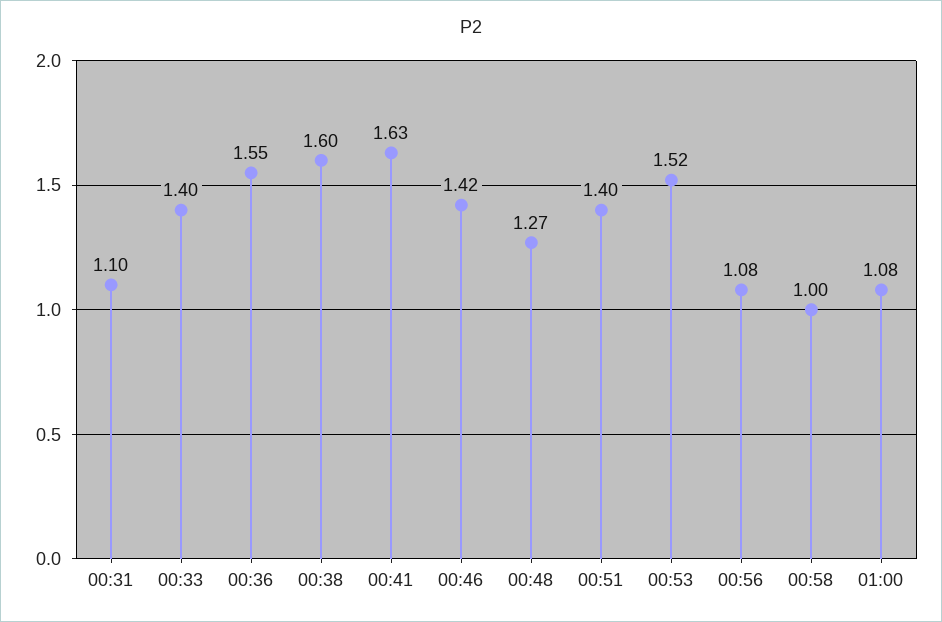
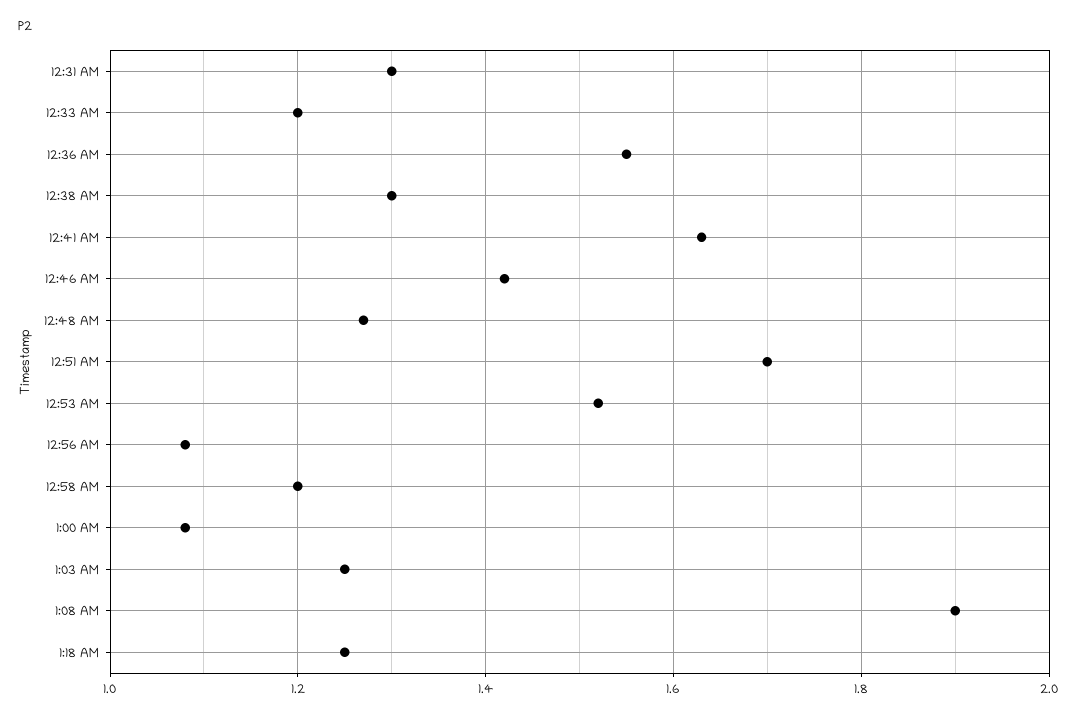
00:31: 1.1 -> 1.3
00:33: 1.4 -> 1.2
00:38: 1.6 -> 1.3
00:51: 1.4 -> 1.7
00:58: 1 -> 1.2
1:03 AM: none -> 1.25
1:08 AM: none -> 1.9
1:18 AM: none -> 1.25

